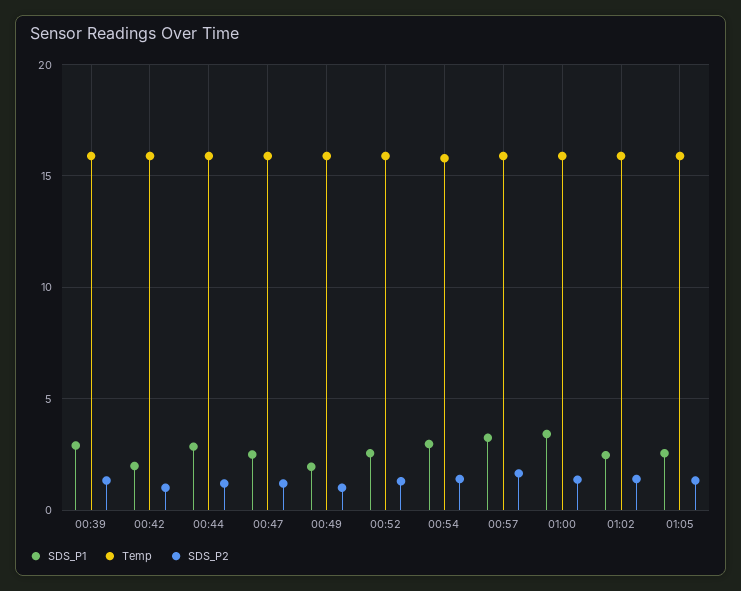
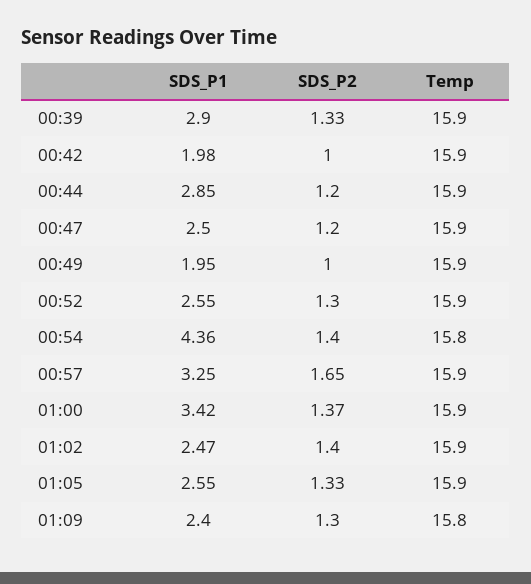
SDS_P1, 00:54: 3 -> 4.36
SDS_P1, 01:09: none -> 2.4
SDS_P2, 01:09: none -> 1.3
Temp, 01:09: none -> 15.8

